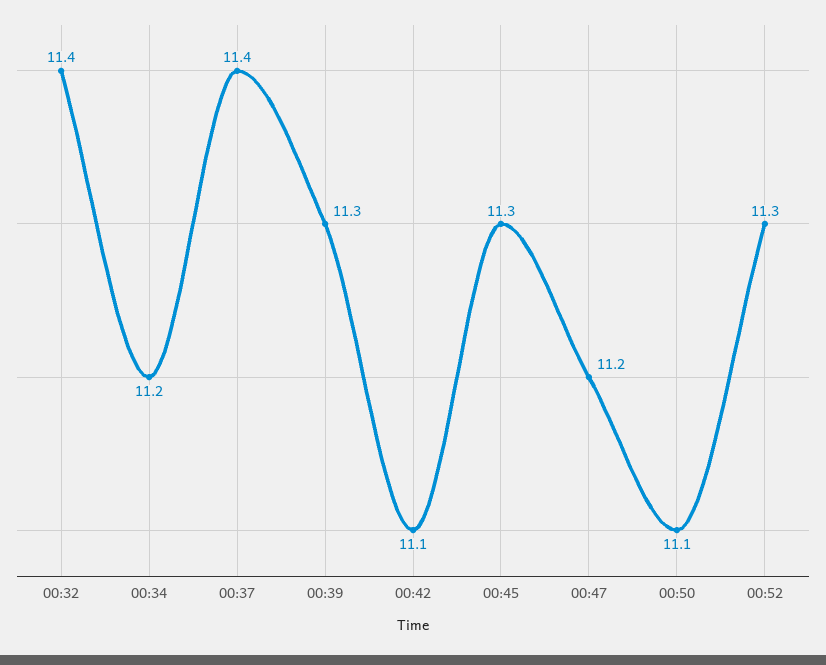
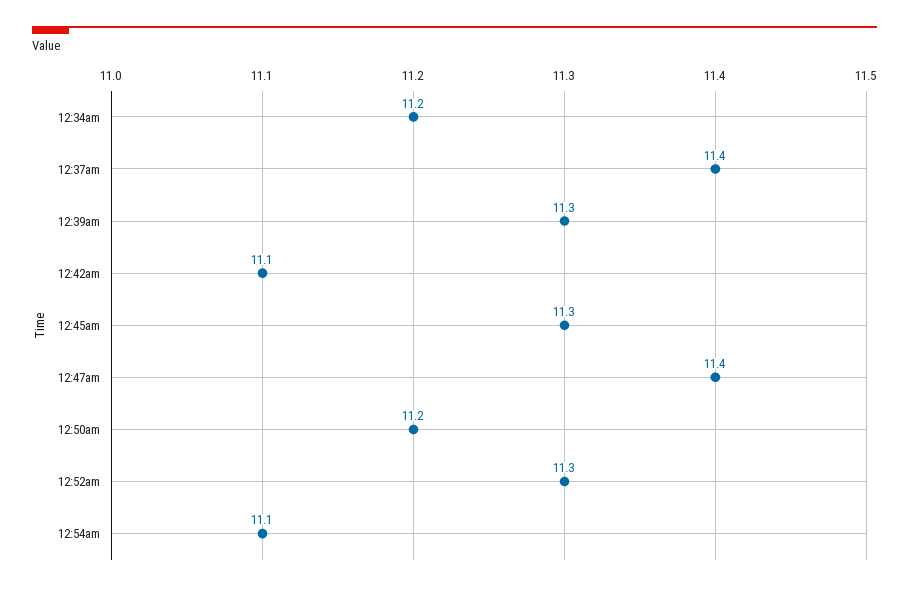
00:32: 11.4 -> none
00:47: 11.2 -> 11.4
00:50: 11.1 -> 11.2
12:54am: none -> 11.1

